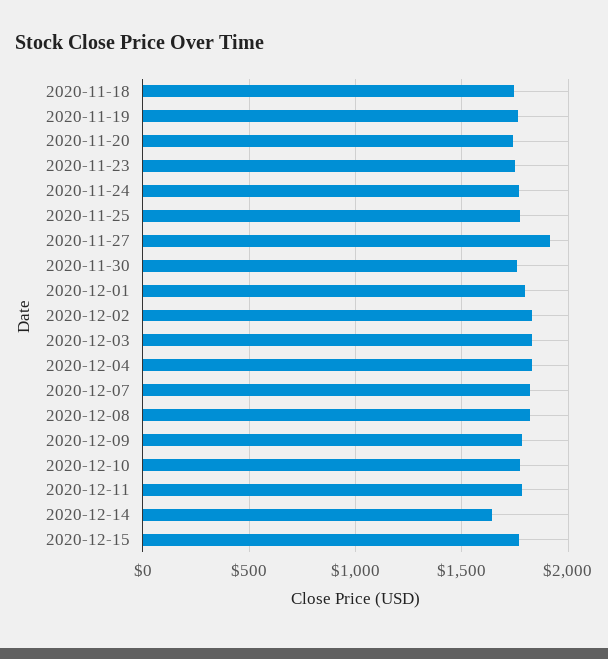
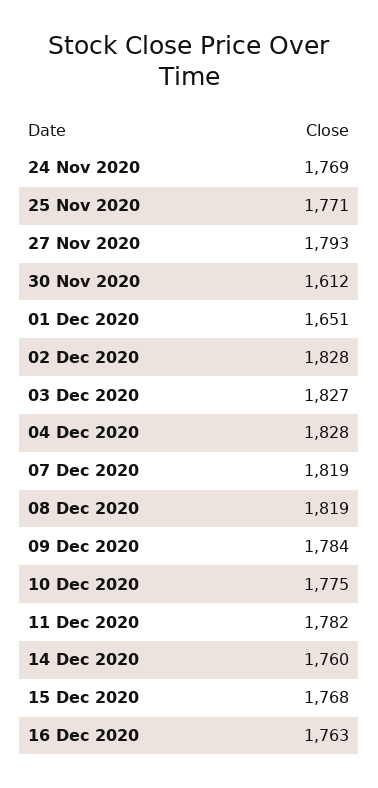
2020-11-18: 1750 -> none
2020-11-19: 1750 -> none
2020-11-20: 1750 -> none
2020-11-23: 1750 -> none
2020-11-27: 1900 -> 1793
2020-11-30: 1750 -> 1612
2020-12-01: 1800 -> 1651
2020-12-14: 1650 -> 1760
16 Dec 2020: none -> 1763

